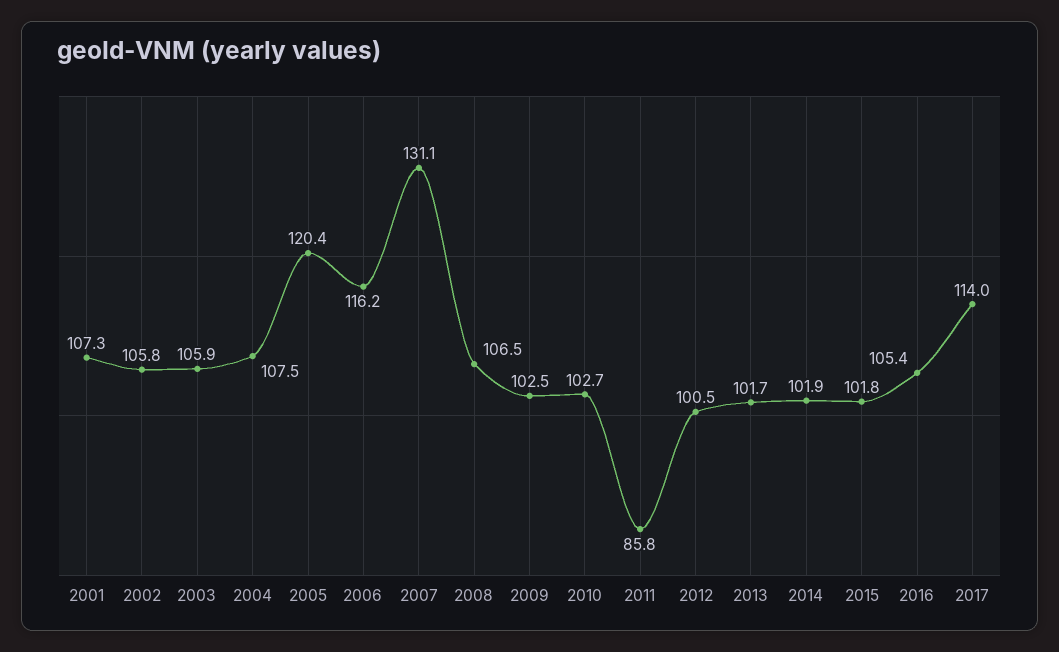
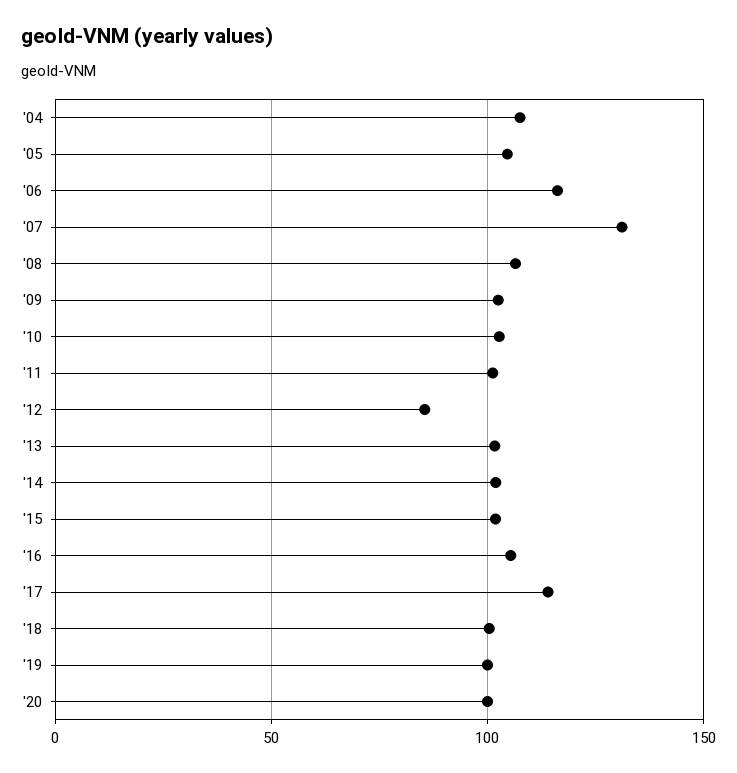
2001: 107.3 -> none
2002: 105.8 -> none
2003: 105.9 -> none
2005: 120.4 -> 105
2011: 85.8 -> 100
2012: 100.5 -> 85
'18: none -> 100
'19: none -> 100
'20: none -> 100

